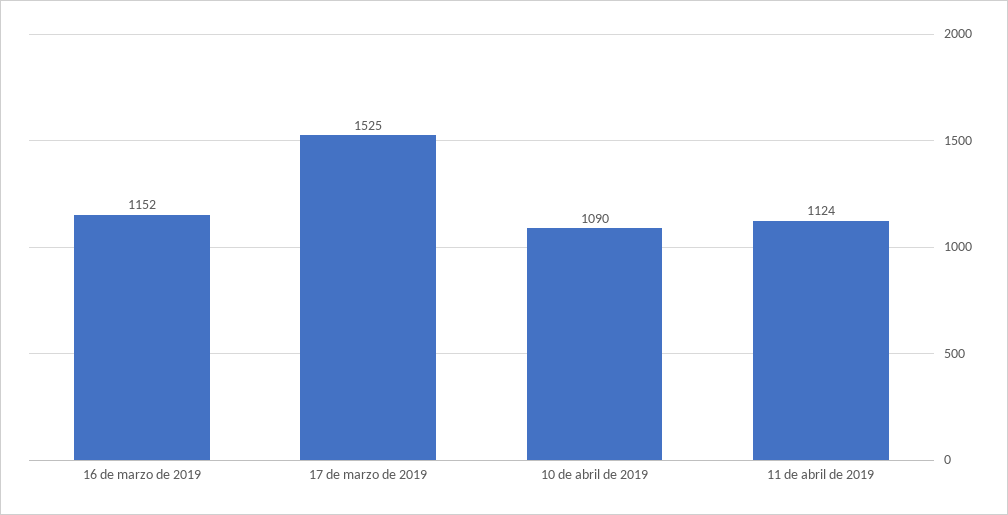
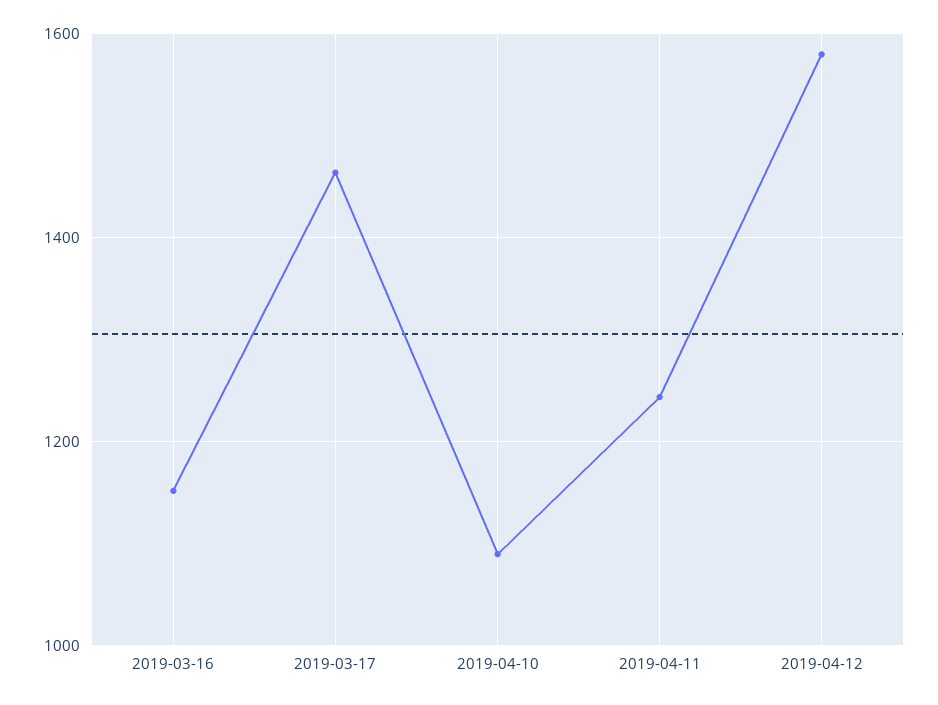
17 de marzo de 2019: 1525 -> 1460
11 de abril de 2019: 1124 -> 1240
2019-04-12: none -> 1580

